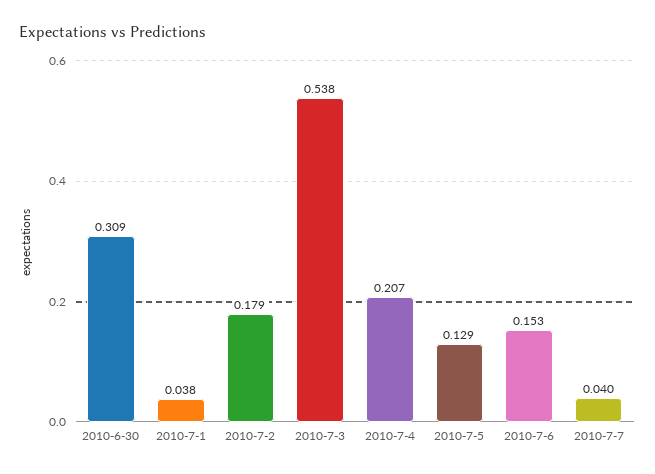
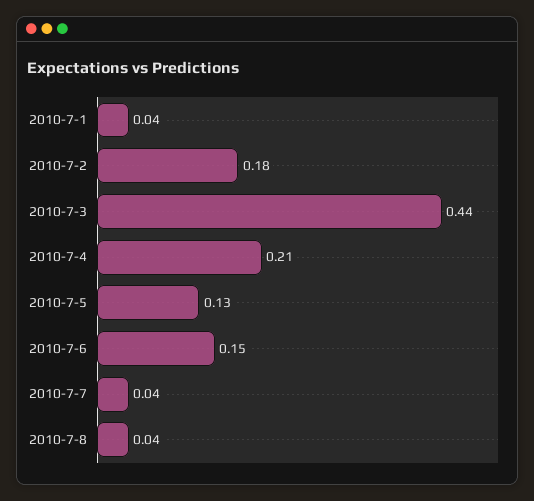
2010-6-30: 0.309 -> none
2010-7-3: 0.538 -> 0.44
2010-7-8: none -> 0.04

